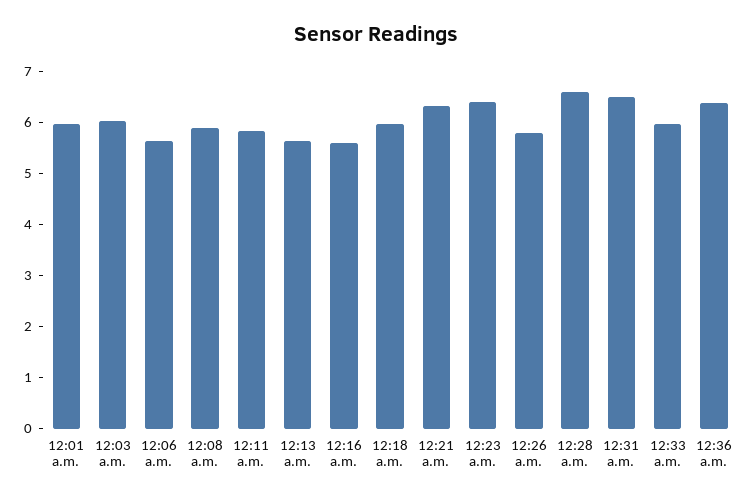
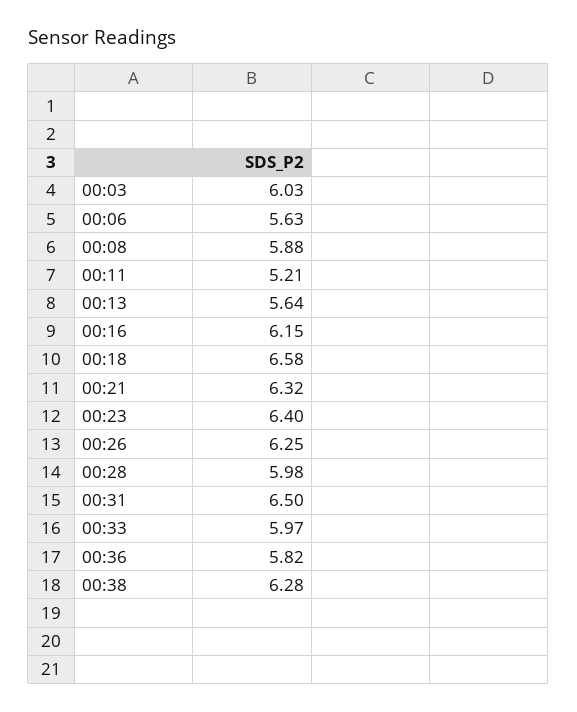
12:01 a.m.: 6 -> none
12:11 a.m.: 5.8 -> 5.21
12:16 a.m.: 5.6 -> 6.15
12:18 a.m.: 6 -> 6.58
12:26 a.m.: 5.8 -> 6.25
12:28 a.m.: 6.6 -> 5.98
12:36 a.m.: 6.4 -> 5.82
00:38: none -> 6.28

